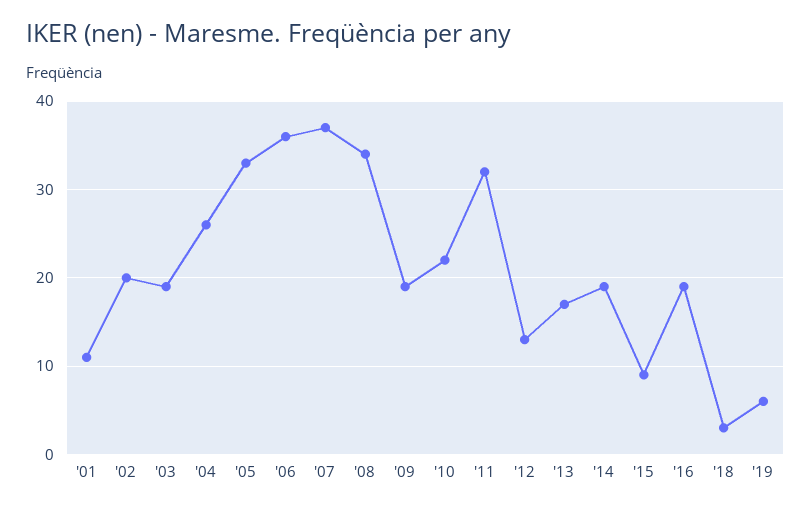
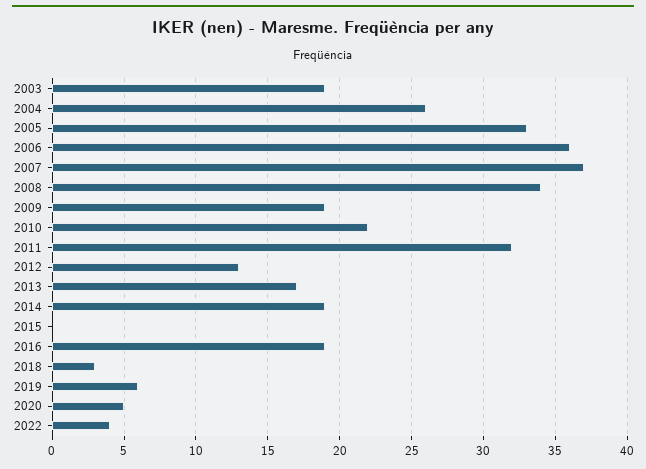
'01: 11 -> none
'02: 20 -> none
'15: 9 -> 0
2020: none -> 5
2022: none -> 4

